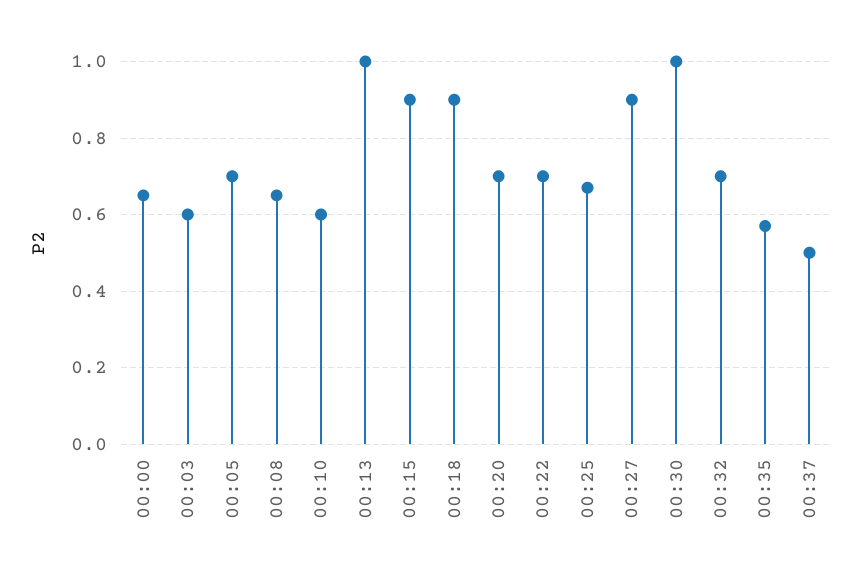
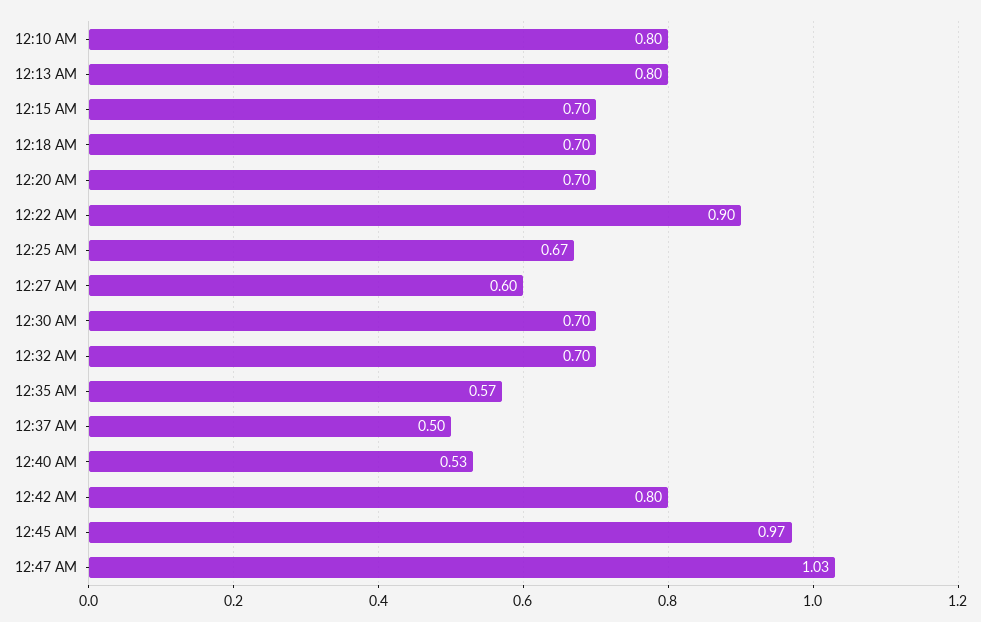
00:00: 0.65 -> none
00:03: 0.6 -> none
00:05: 0.7 -> none
00:08: 0.65 -> none
00:10: 0.6 -> 0.8
00:13: 1 -> 0.8
00:15: 0.9 -> 0.7
00:18: 0.9 -> 0.7
00:22: 0.7 -> 0.9
00:27: 0.9 -> 0.6
00:30: 1 -> 0.7
12:40 AM: none -> 0.53
12:42 AM: none -> 0.8
12:45 AM: none -> 0.97
12:47 AM: none -> 1.03

